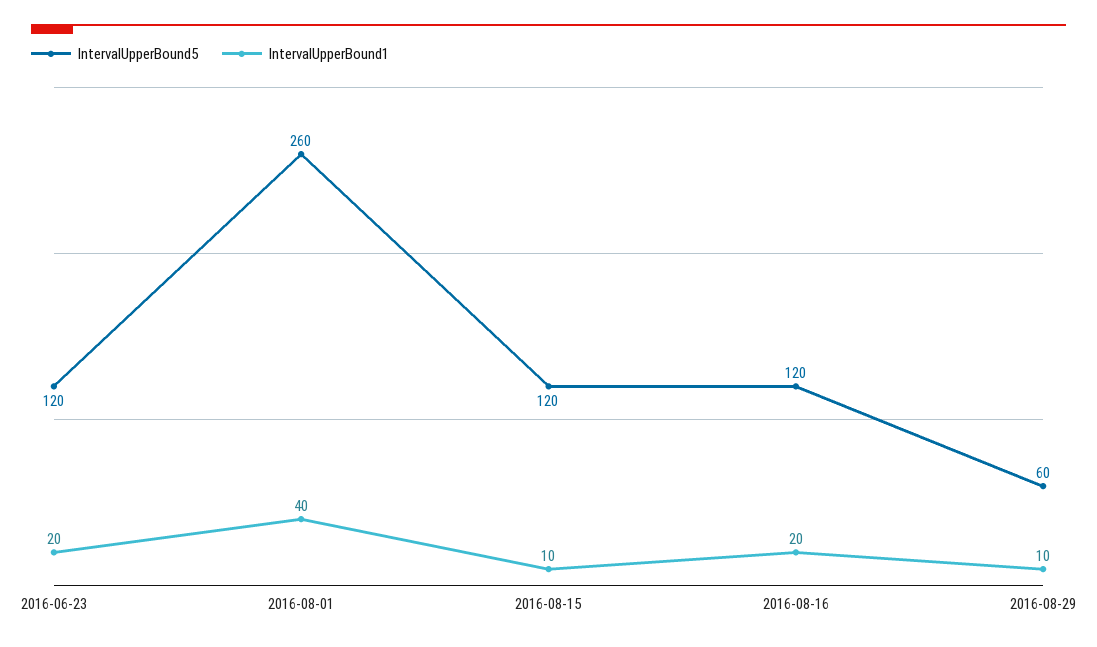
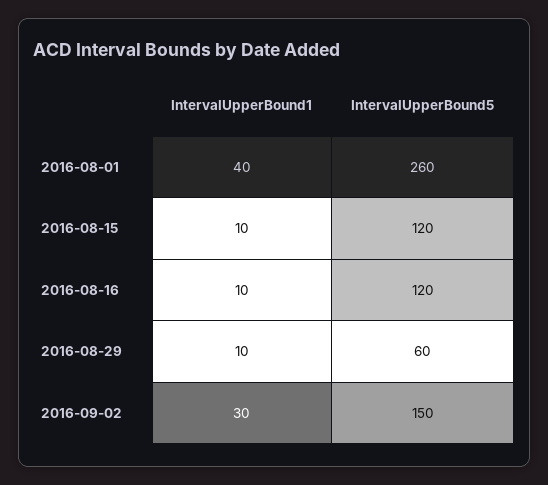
IntervalUpperBound5, 2016-06-23: 120 -> none
IntervalUpperBound1, 2016-06-23: 20 -> none
IntervalUpperBound1, 2016-08-16: 20 -> 10
IntervalUpperBound1, 2016-09-02: none -> 30
IntervalUpperBound5, 2016-09-02: none -> 150

